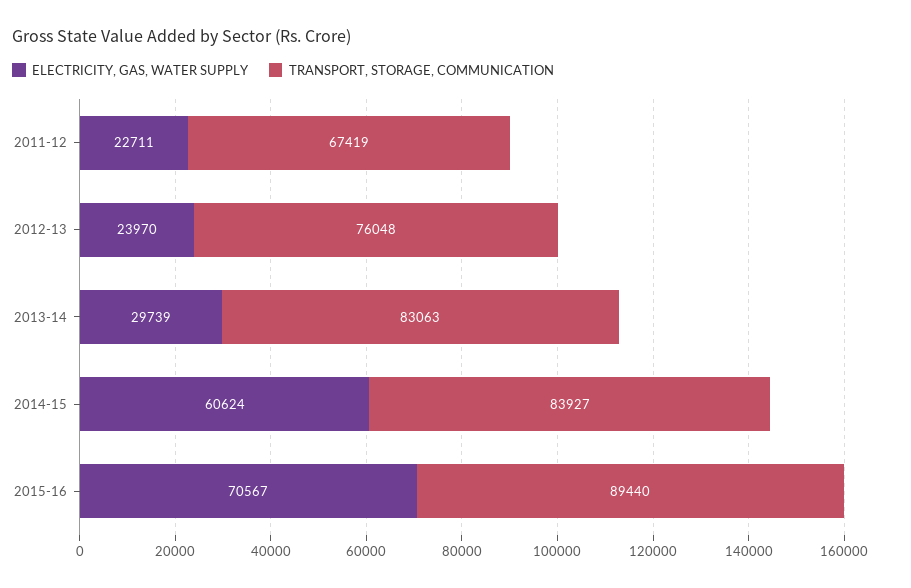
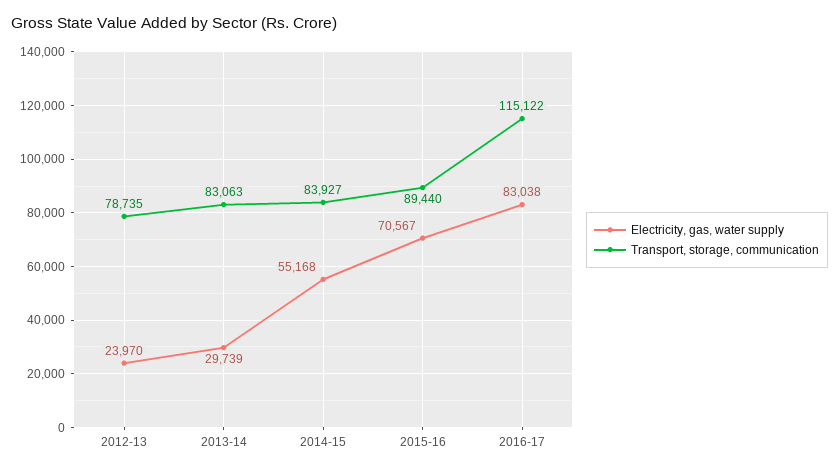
ELECTRICITY, GAS, WATER SUPPLY, 2011-12: 22711 -> none
TRANSPORT, STORAGE, COMMUNICATION, 2011-12: 67419 -> none
TRANSPORT, STORAGE, COMMUNICATION, 2012-13: 76048 -> 78735
ELECTRICITY, GAS, WATER SUPPLY, 2014-15: 60624 -> 55168
ELECTRICITY, GAS, WATER SUPPLY, 2016-17: none -> 83038
TRANSPORT, STORAGE, COMMUNICATION, 2016-17: none -> 115122

